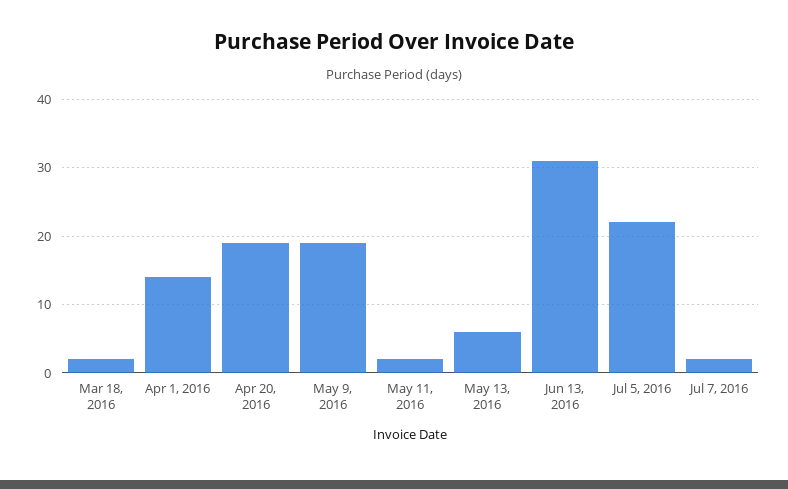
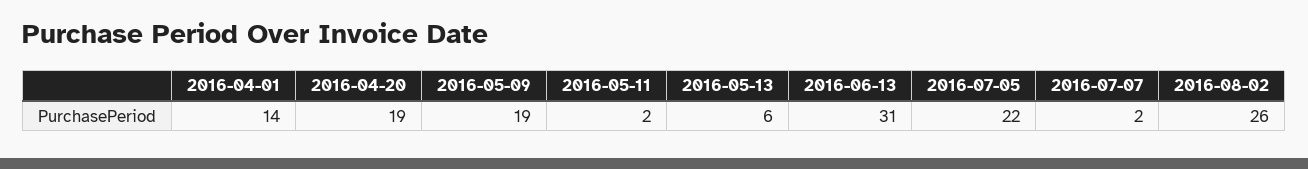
Mar 18, 2016: 2 -> none
2016-08-02: none -> 26

